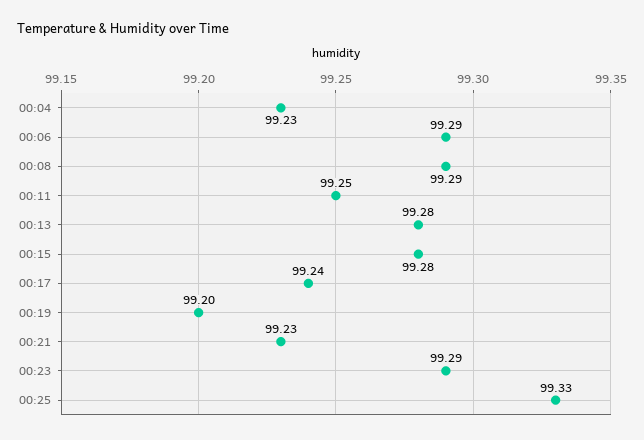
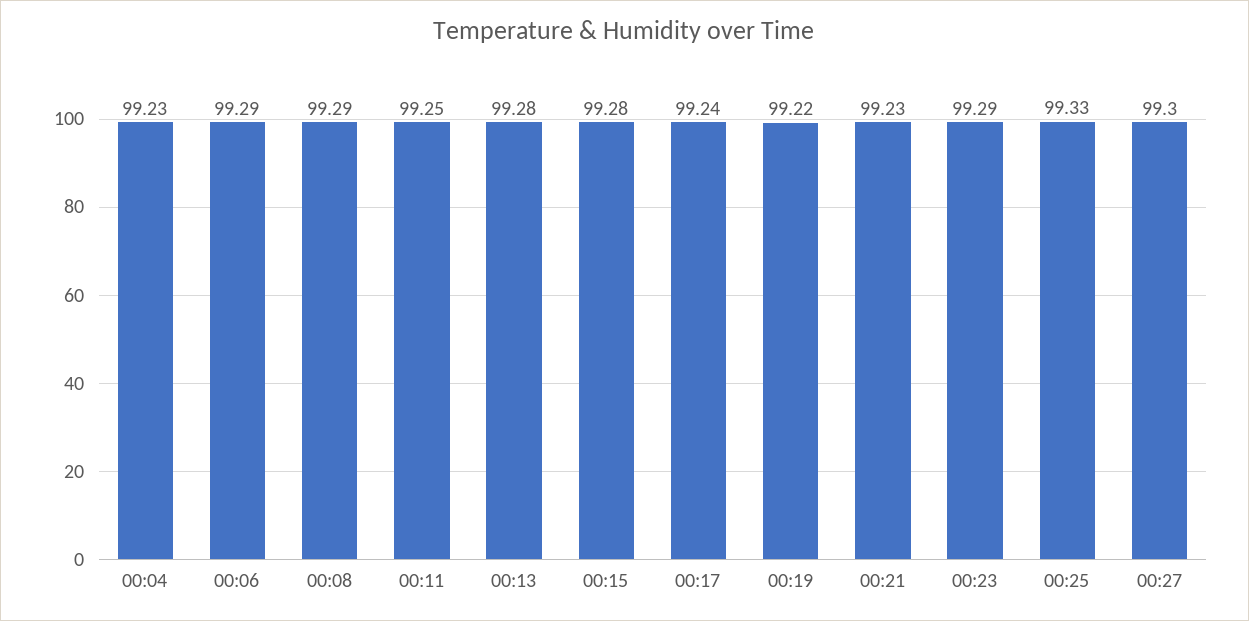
00:19: 99.2 -> 99.22
00:27: none -> 99.3

